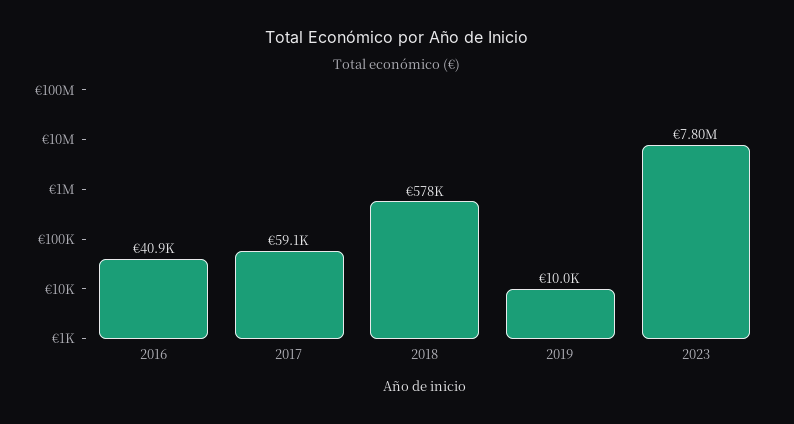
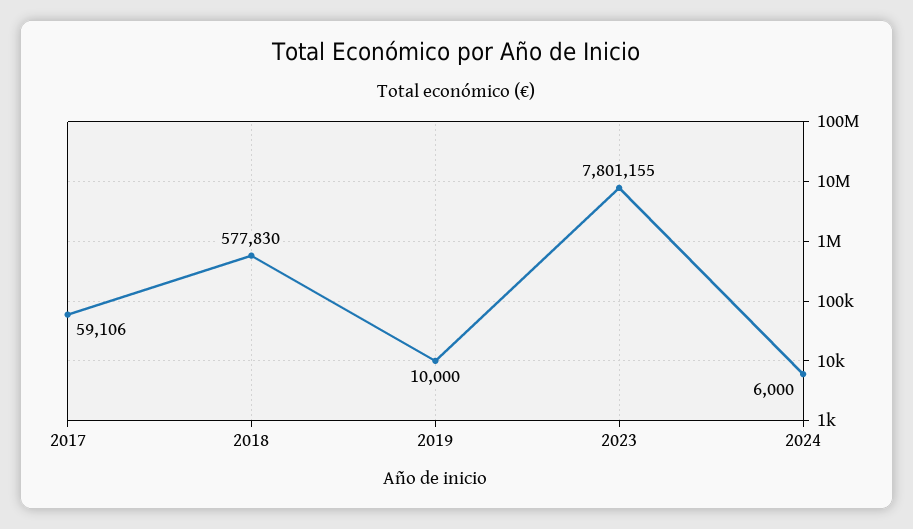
2016: 40900 -> none
2024: none -> 6000

